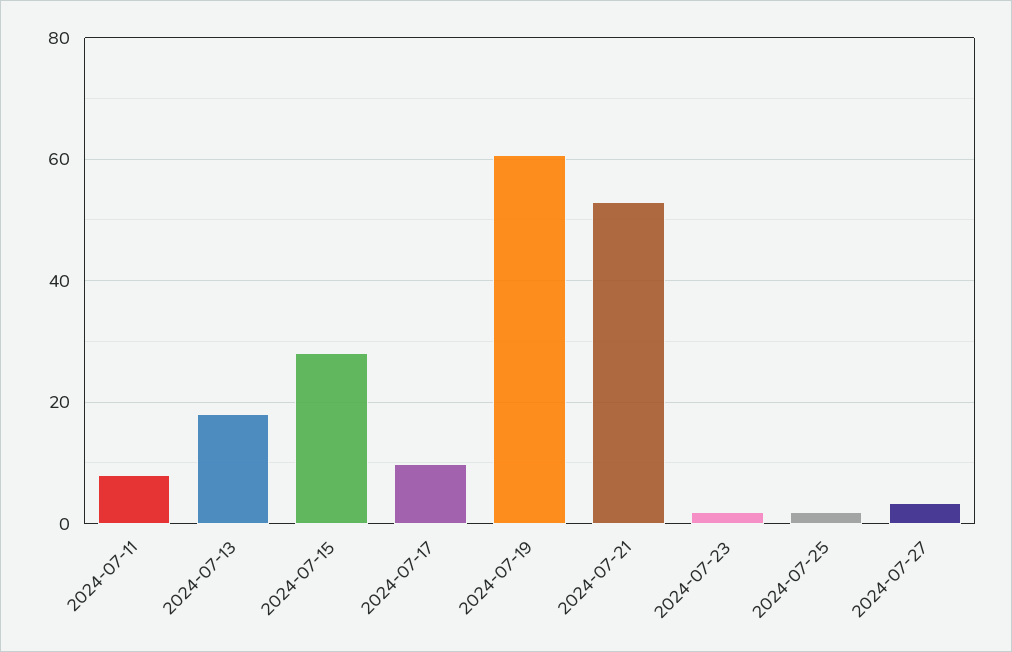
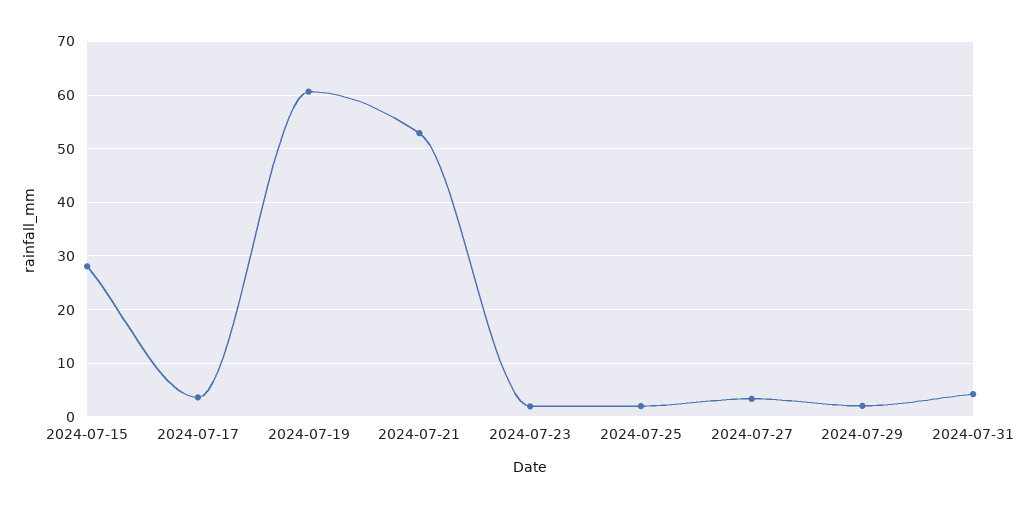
2024-07-11: 8 -> none
2024-07-13: 18 -> none
2024-07-17: 10 -> 4
2024-07-29: none -> 2
2024-07-31: none -> 4

